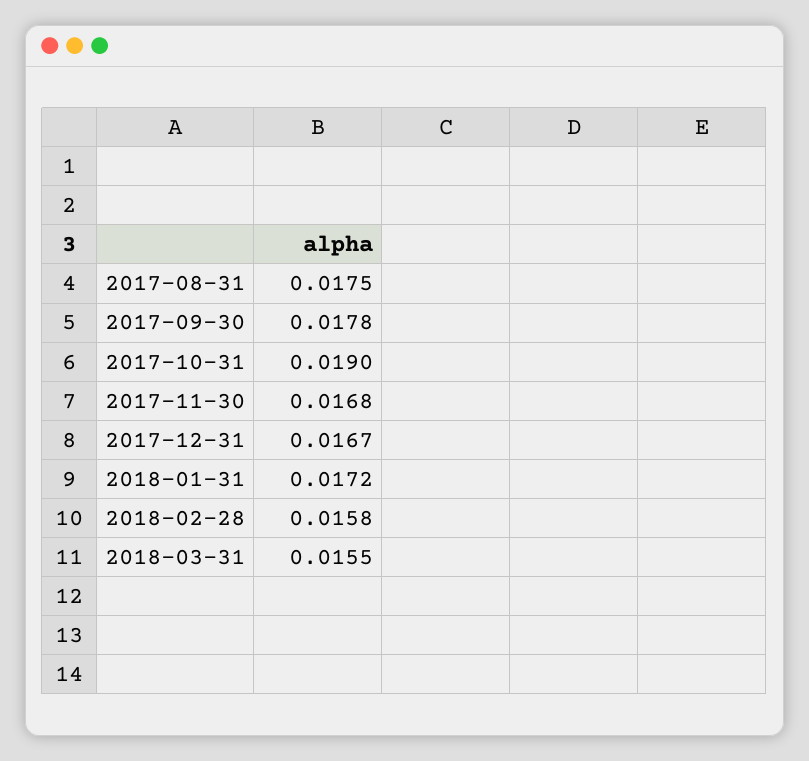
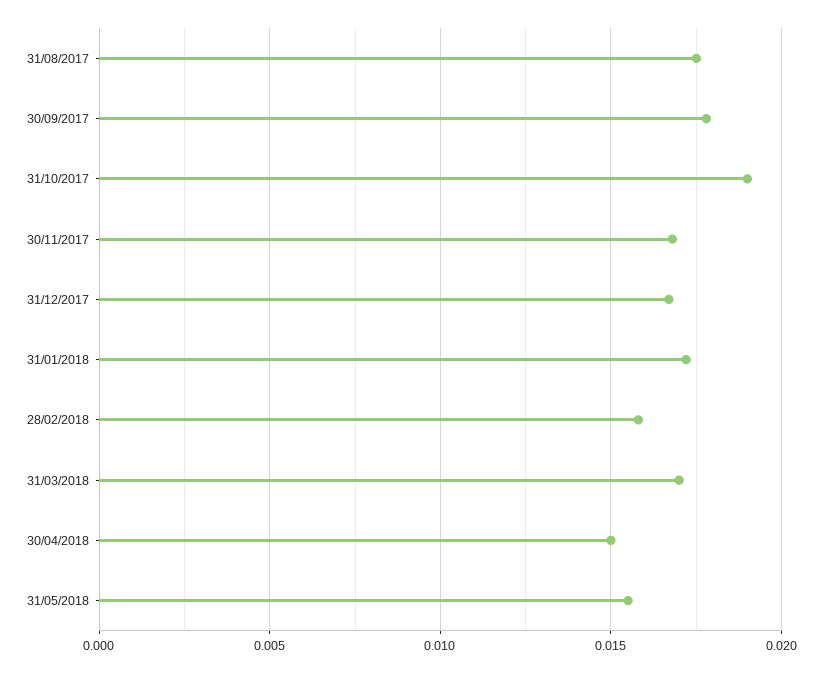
2018-03-31: 0.0155 -> 0.017
30/04/2018: none -> 0.015
31/05/2018: none -> 0.0155

